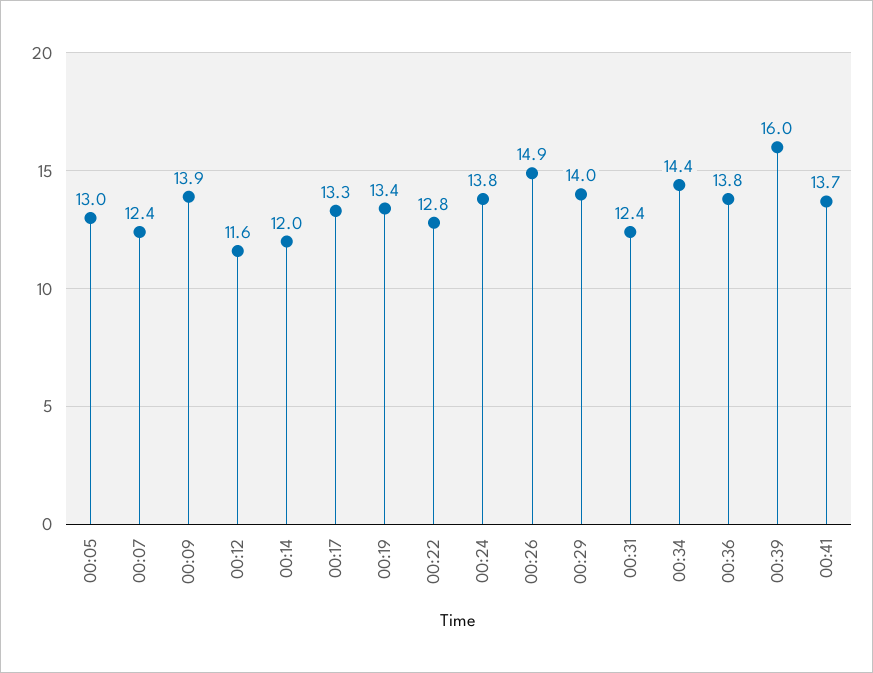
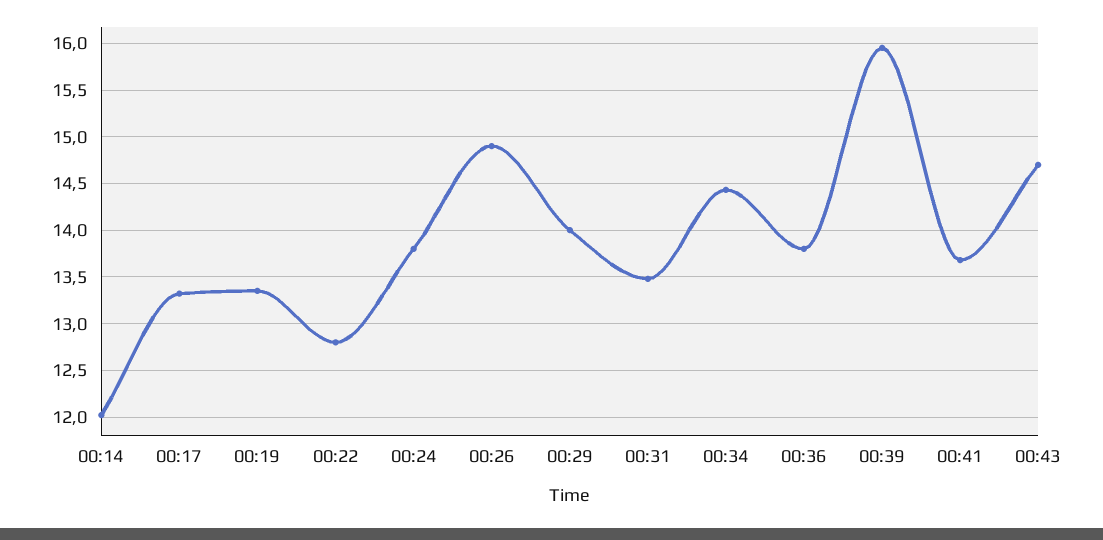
00:05: 13 -> none
00:07: 12.4 -> none
00:09: 13.9 -> none
00:12: 11.6 -> none
00:31: 12.4 -> 13.5
00:43: none -> 14.7

